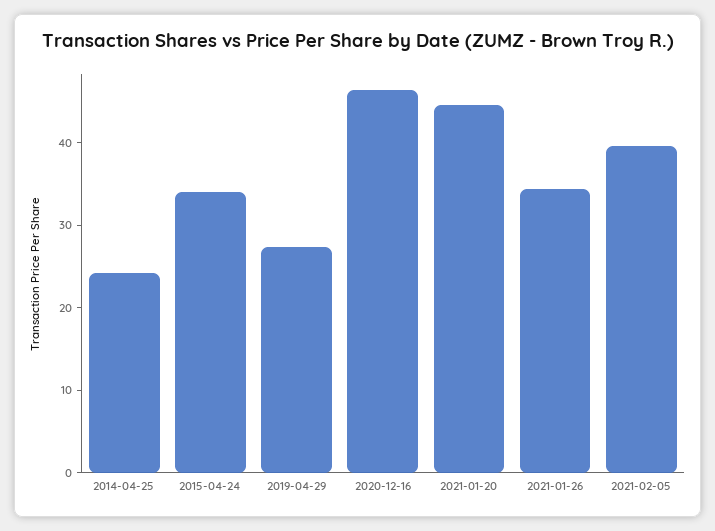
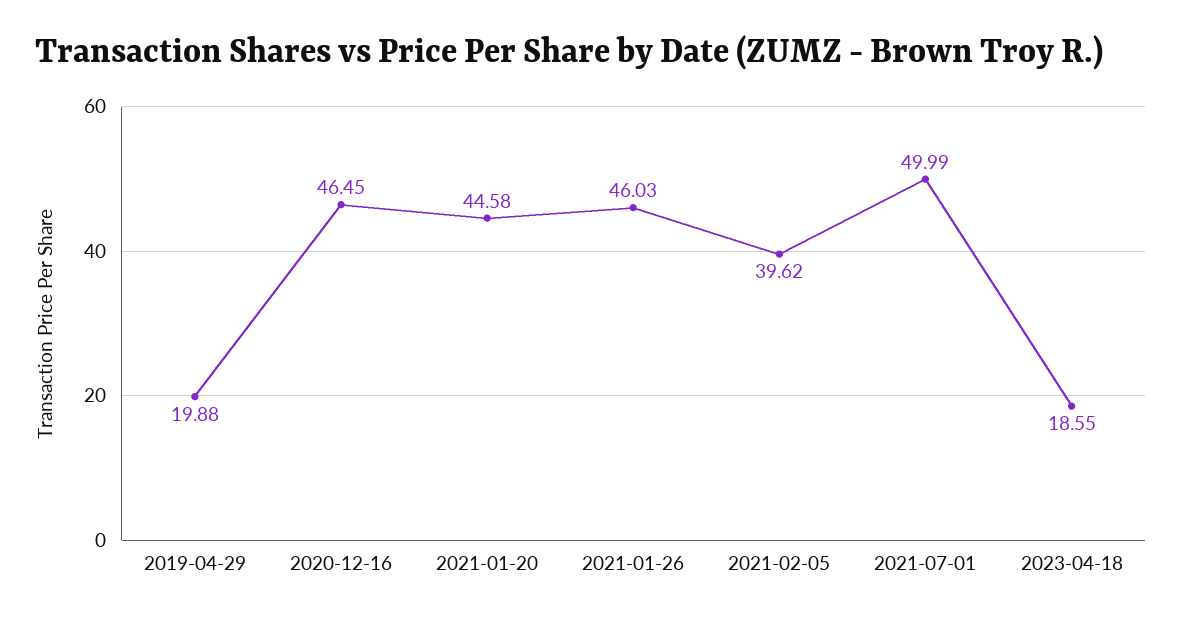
2014-04-25: 24 -> none
2015-04-24: 34 -> none
2019-04-29: 28 -> 19.88
2021-01-26: 34 -> 46.03
2021-07-01: none -> 49.99
2023-04-18: none -> 18.55

